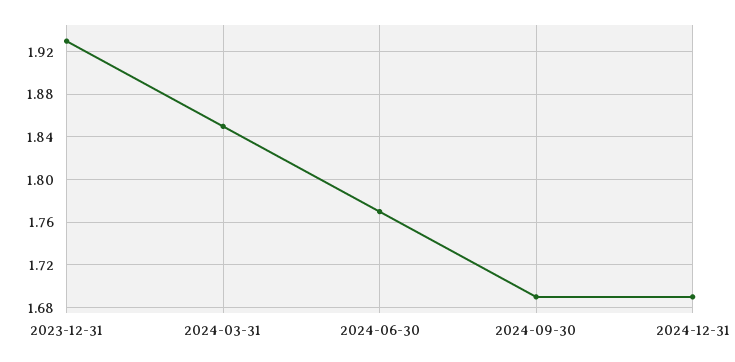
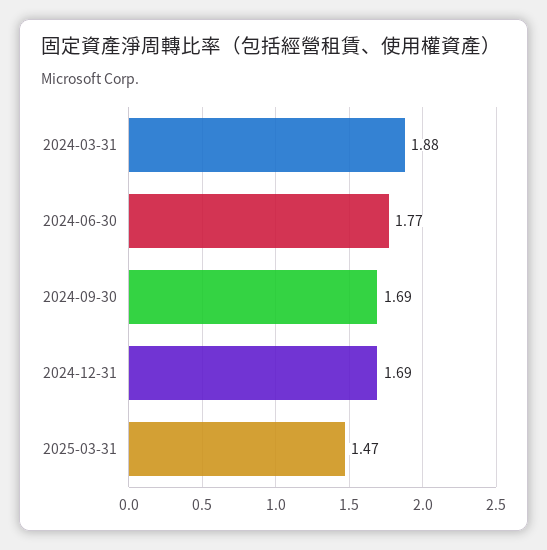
2023-12-31: 1.93 -> none
2024-03-31: 1.85 -> 1.88
2025-03-31: none -> 1.47

